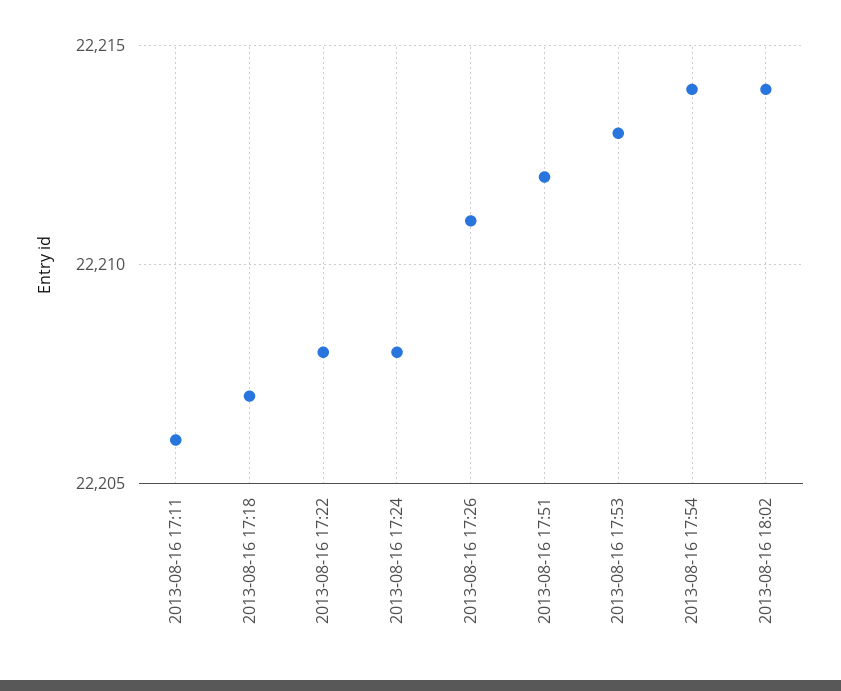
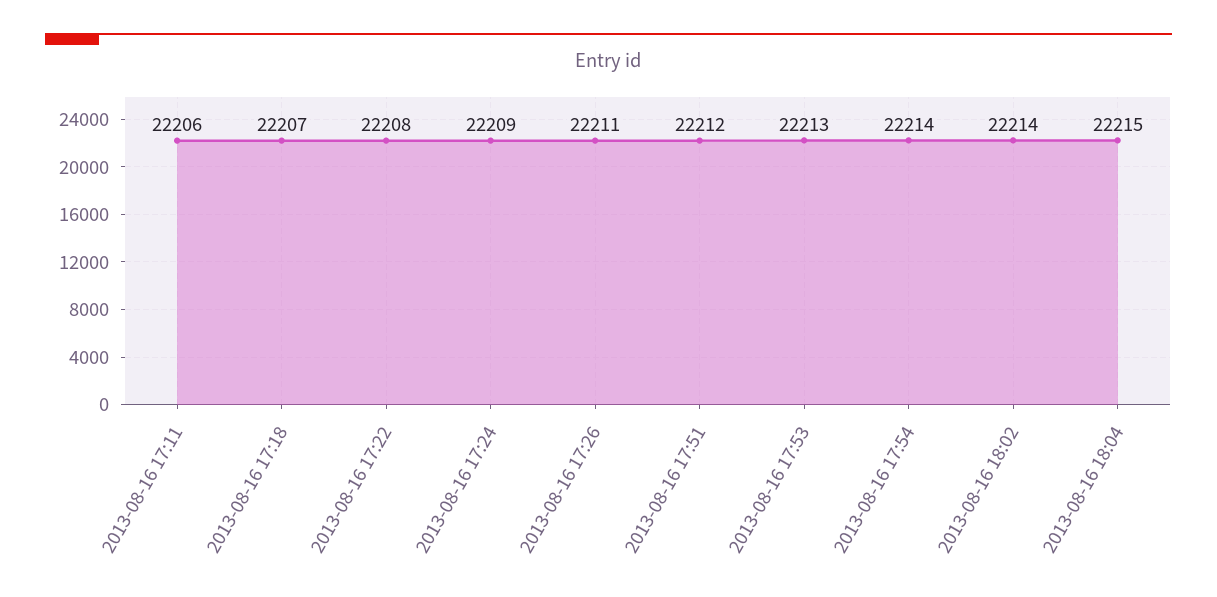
2013-08-16 17:24: 22208 -> 22209
2013-08-16 18:04: none -> 22215

